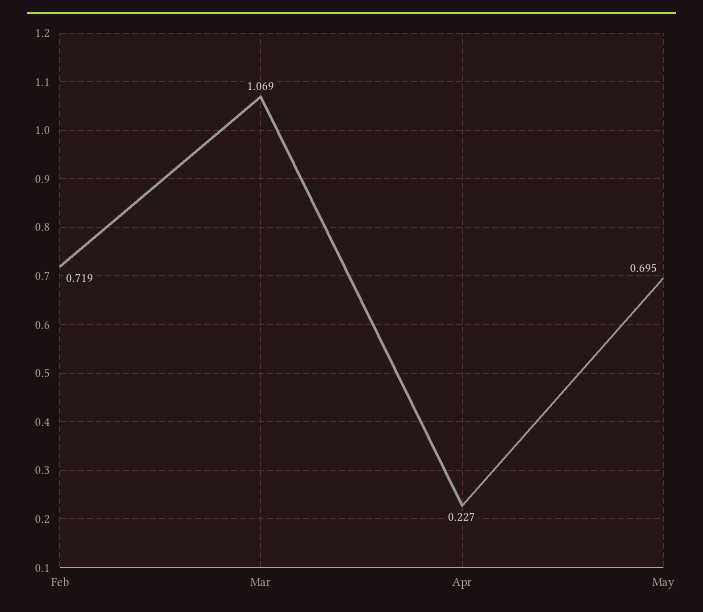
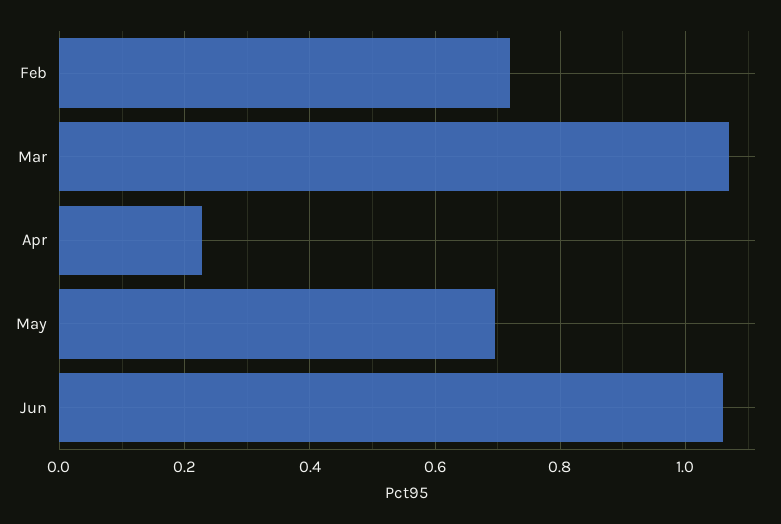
Jun: none -> 1.06

